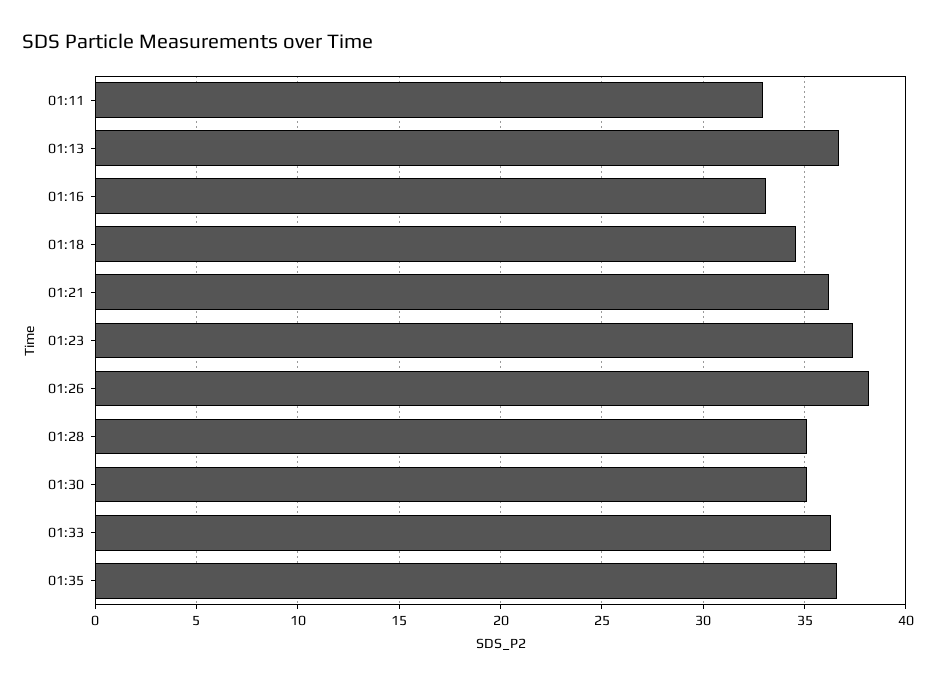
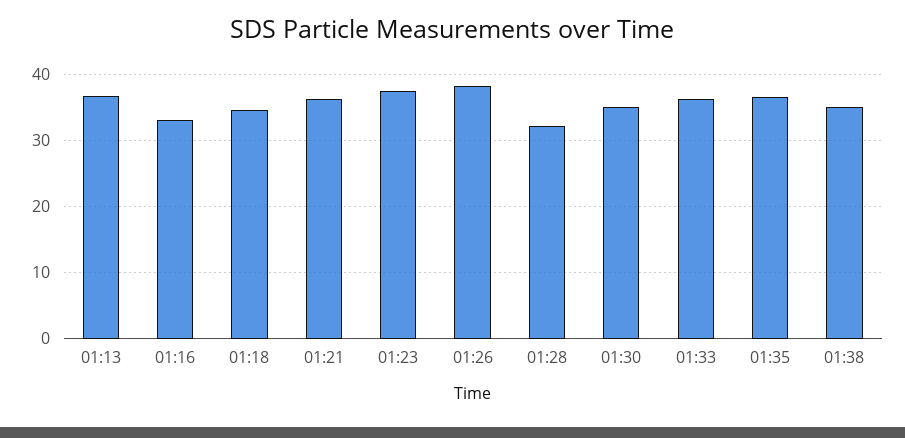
01:11: 33 -> none
01:28: 35 -> 32
01:38: none -> 35

